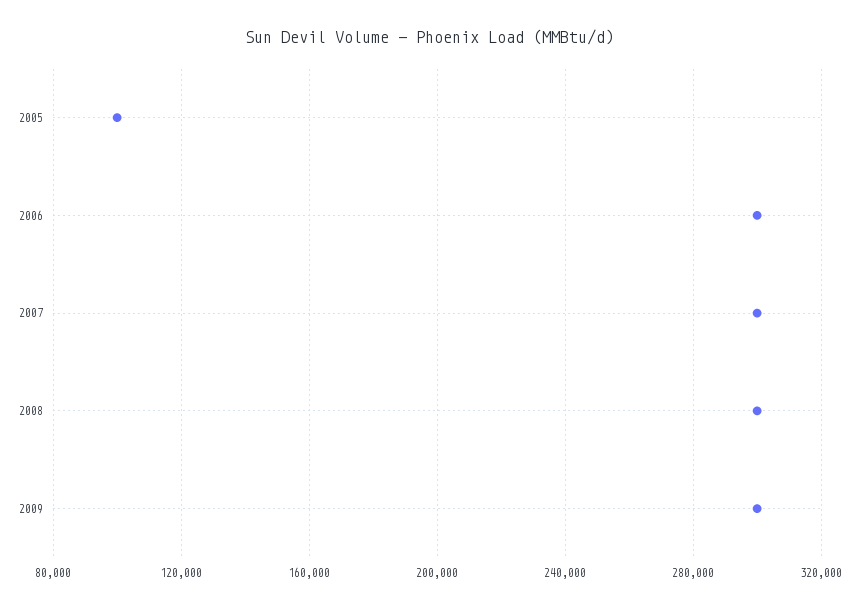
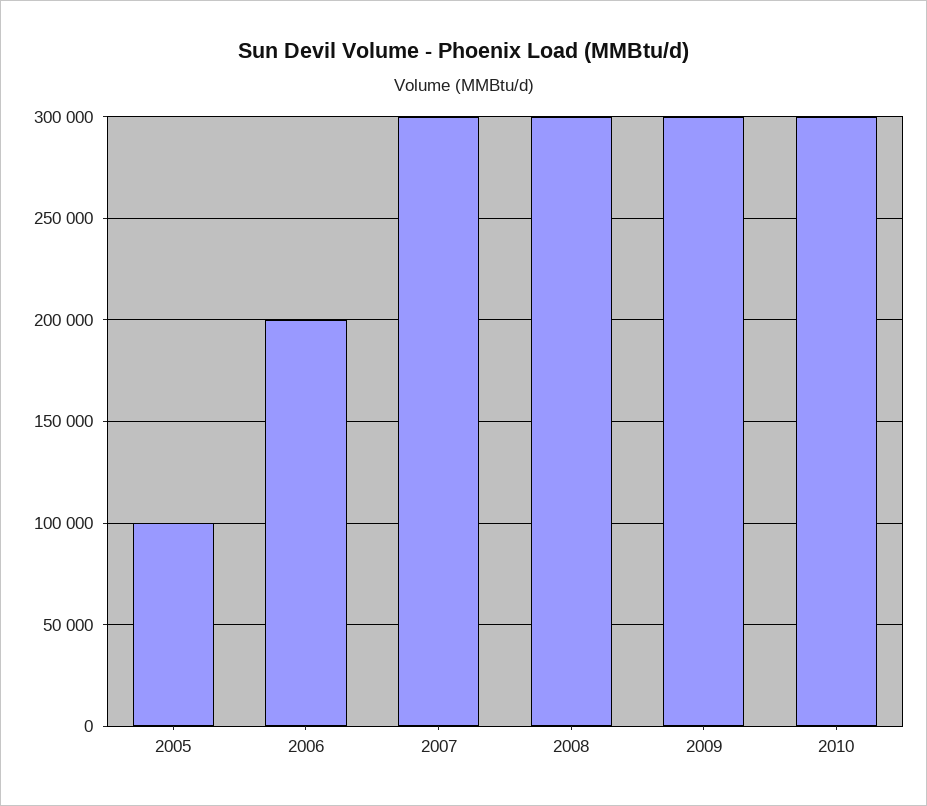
2006: 300000 -> 200000
2010: none -> 300000

